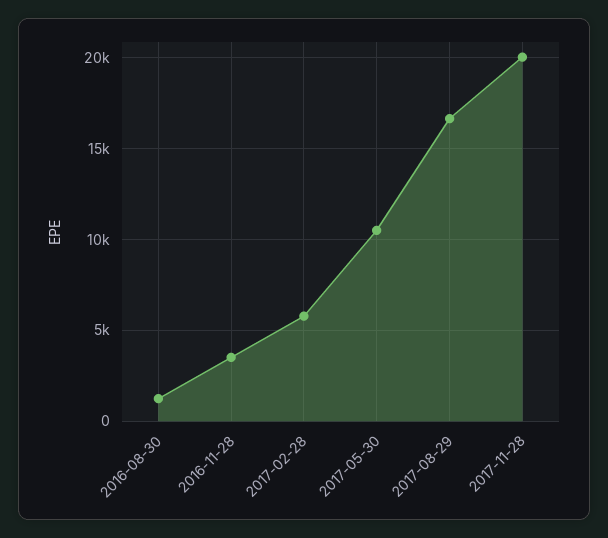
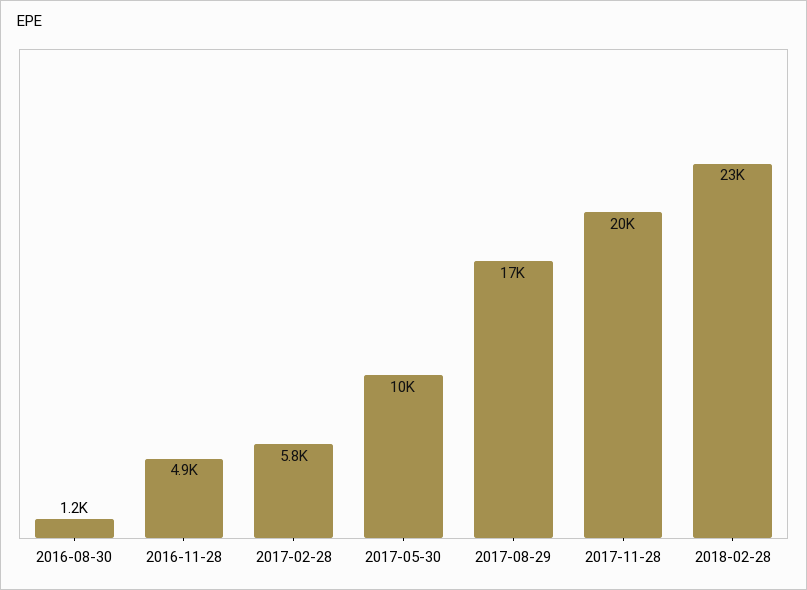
2016-11-28: 3500 -> 4900
2018-02-28: none -> 23000

